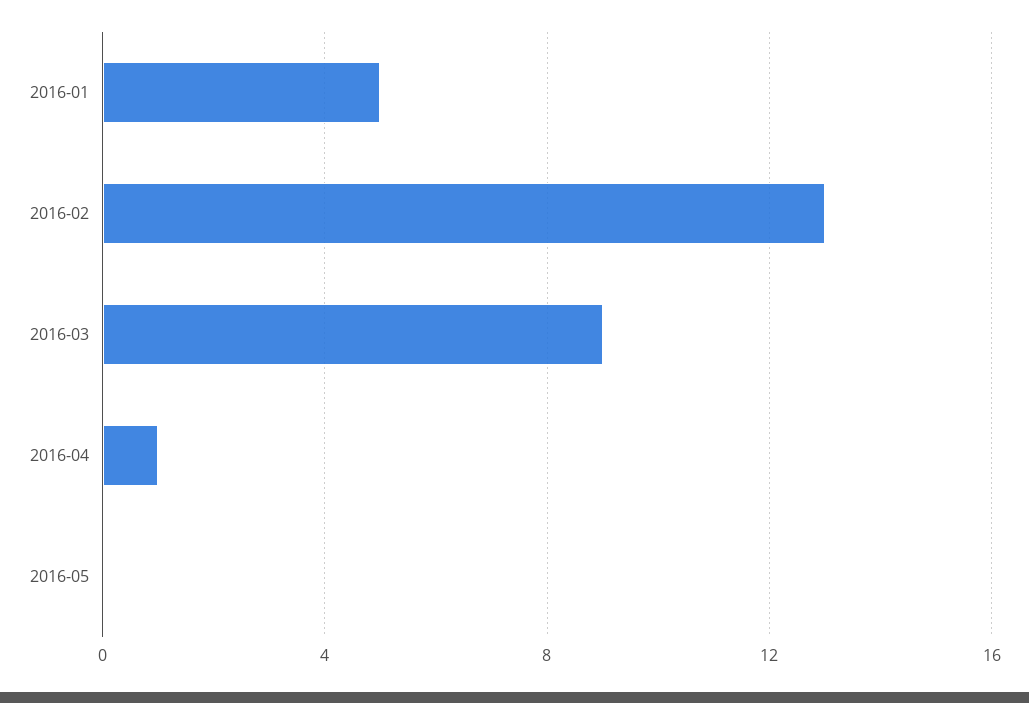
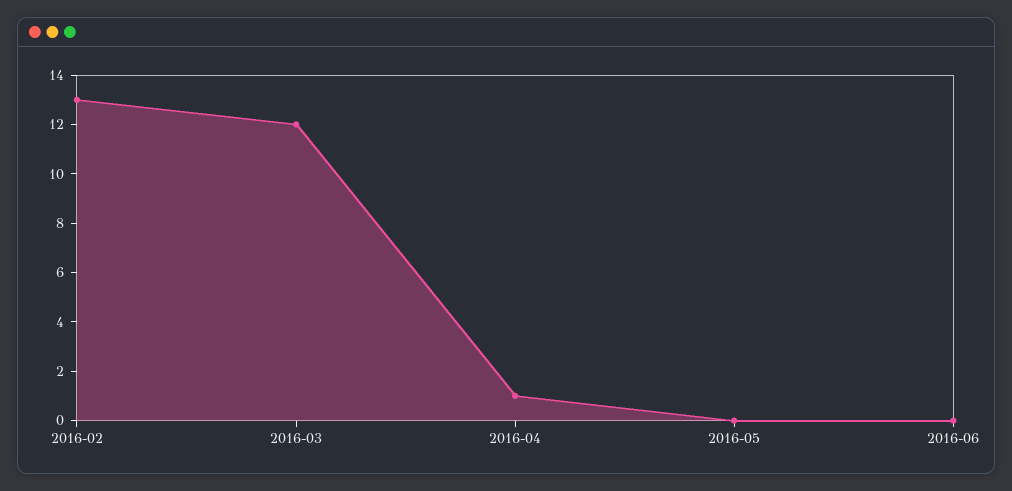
2016-01: 5 -> none
2016-03: 9 -> 12
2016-06: none -> 0

